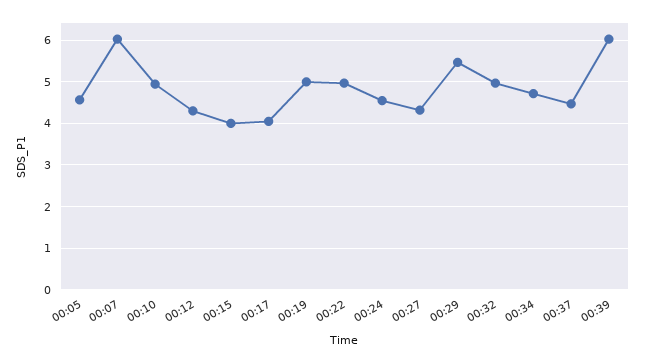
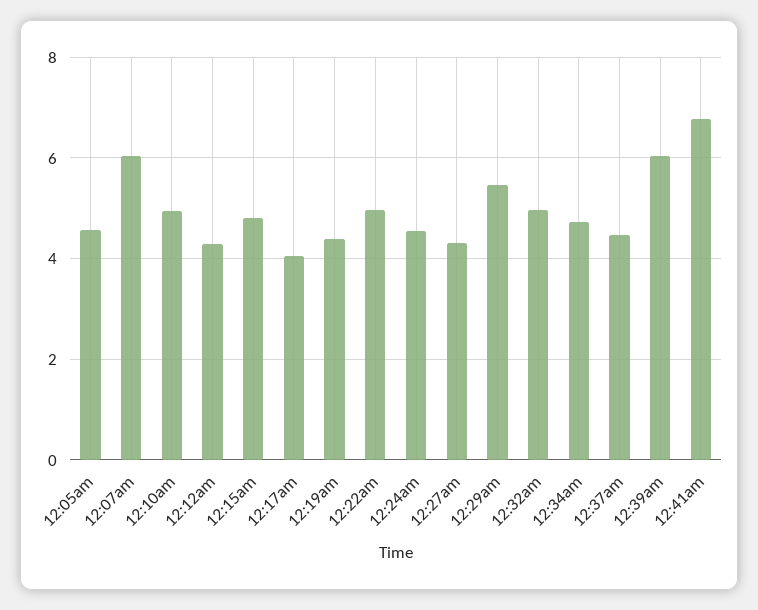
00:15: 4 -> 4.8
00:19: 5 -> 4.4
12:41am: none -> 6.8

